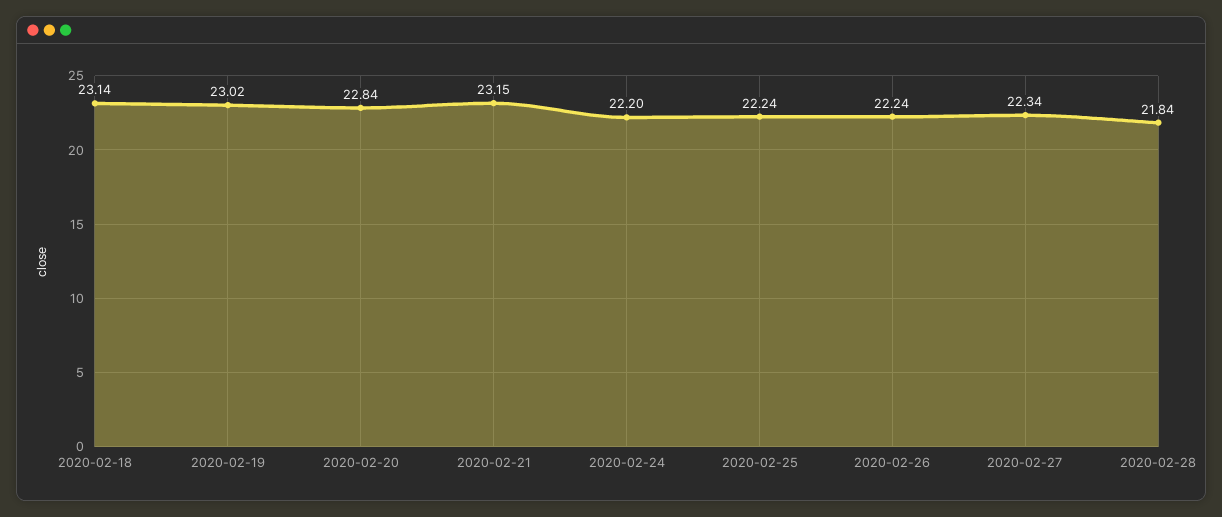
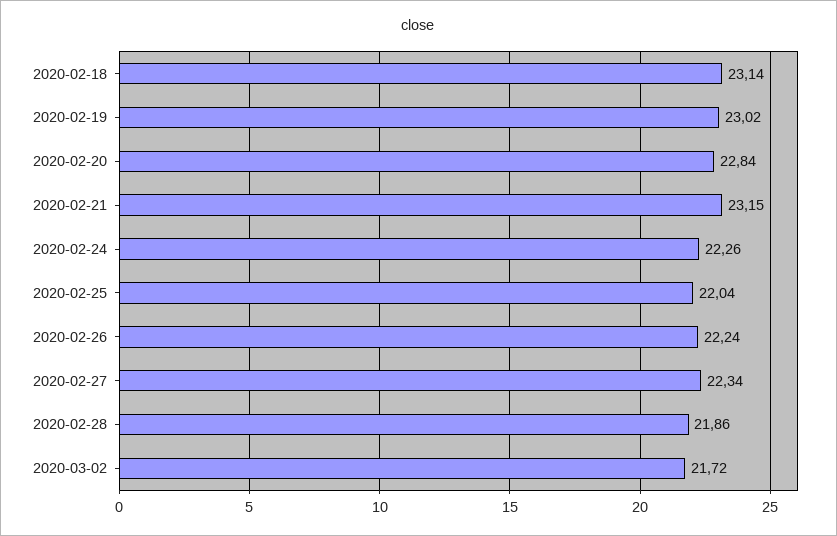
2020-02-24: 22.2 -> 22.26
2020-02-25: 22.24 -> 22.04
2020-02-28: 21.84 -> 21.86
2020-03-02: none -> 21.72

